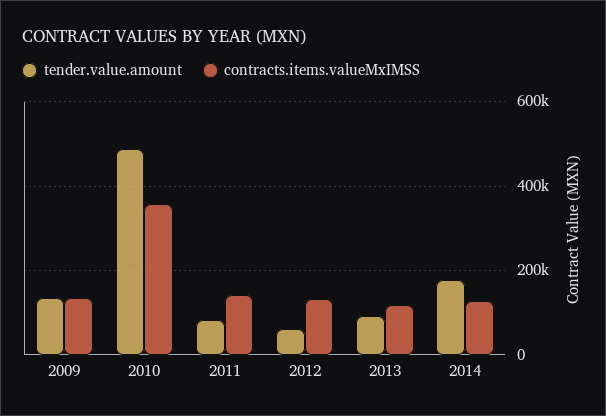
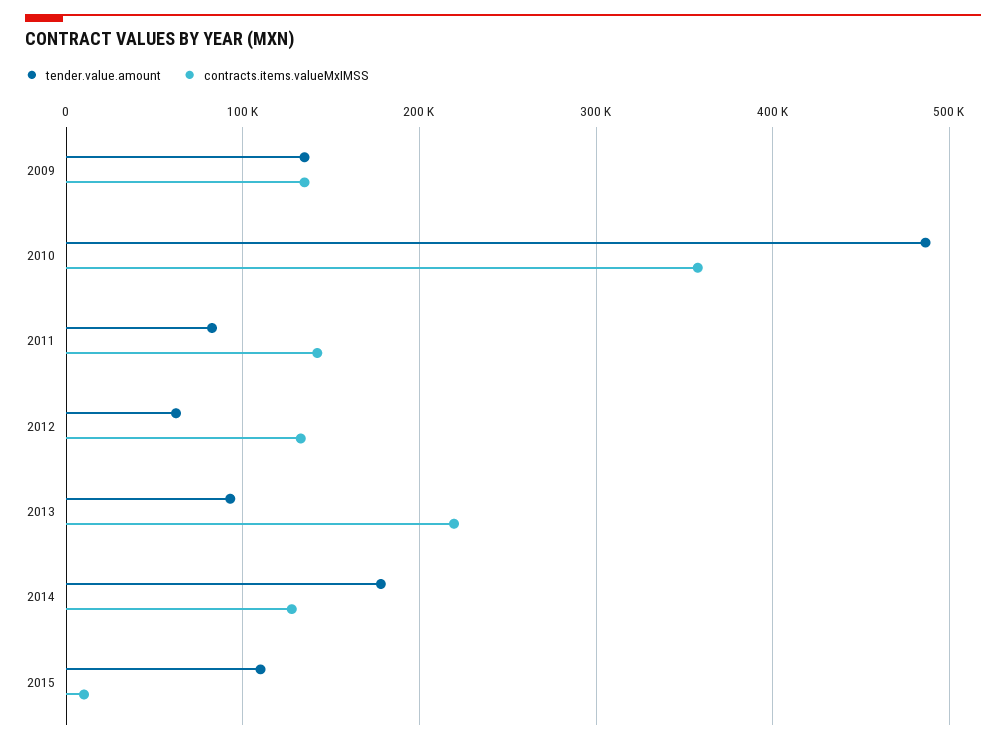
contracts.items.valueMxIMSS, 2013: 120000 -> 220000
tender.value.amount, 2015: none -> 110000
contracts.items.valueMxIMSS, 2015: none -> 10000

